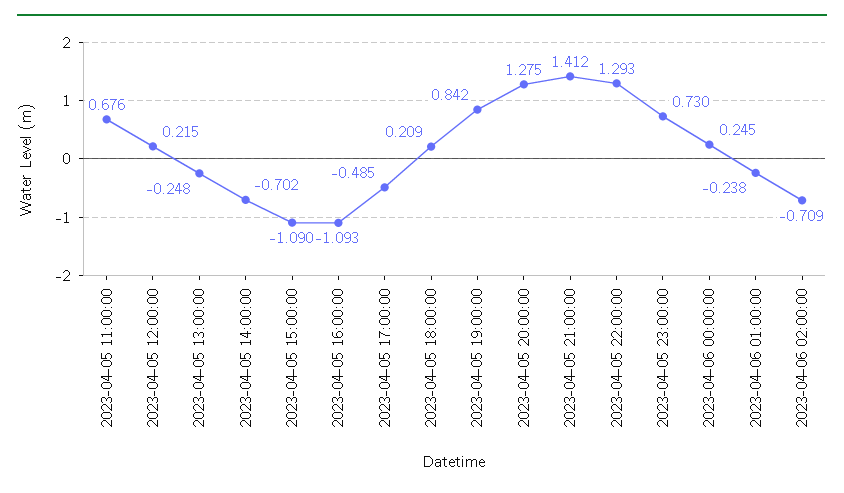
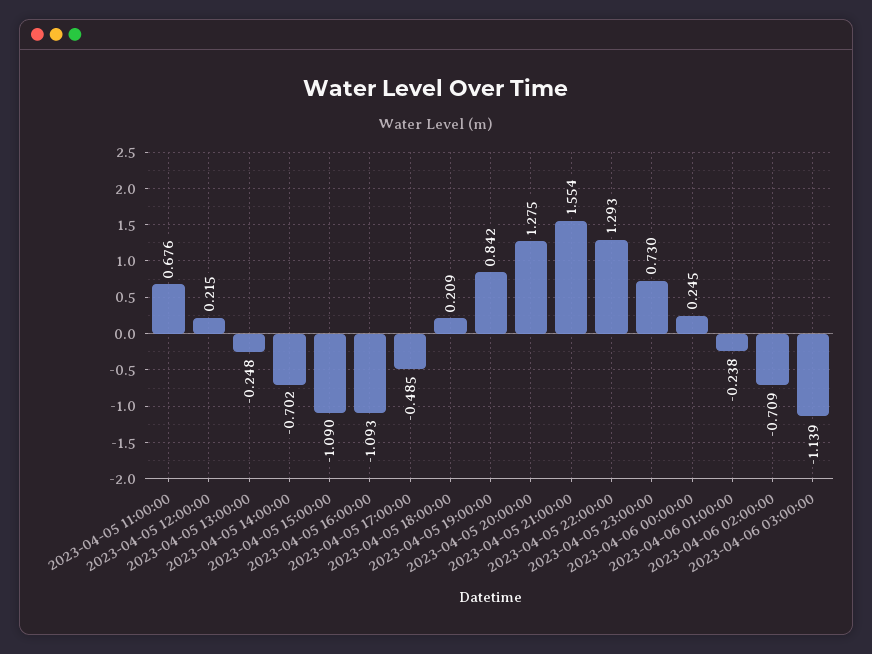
2023-04-05 21:00:00: 1.412 -> 1.554
2023-04-06 03:00:00: none -> -1.139

